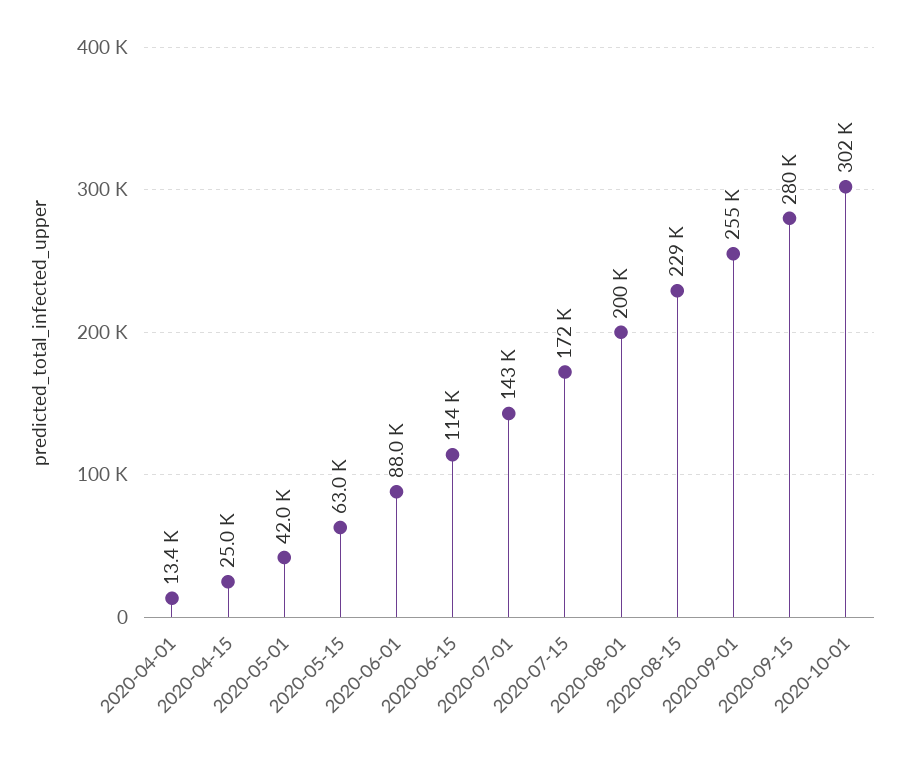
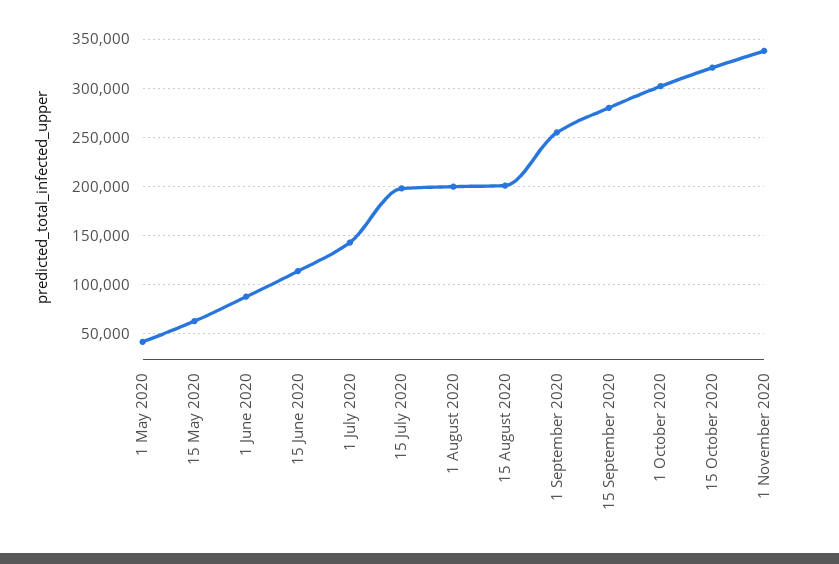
2020-04-01: 13400 -> none
2020-04-15: 25000 -> none
2020-07-15: 172000 -> 200000
2020-08-15: 229000 -> 200000
15 October 2020: none -> 320000
1 November 2020: none -> 340000

